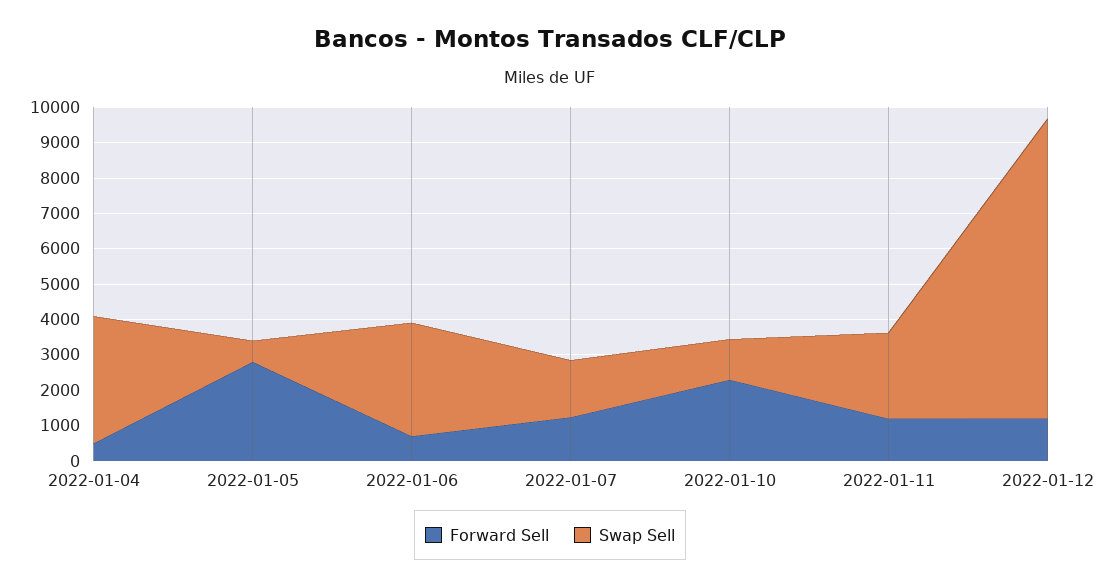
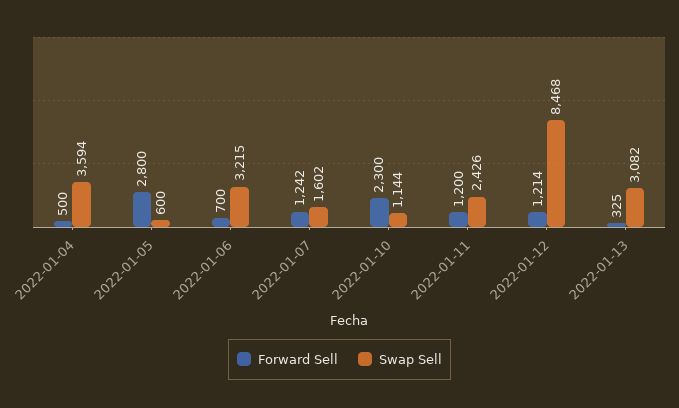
Forward Sell, 2022-01-13: none -> 325
Swap Sell, 2022-01-13: none -> 3082

